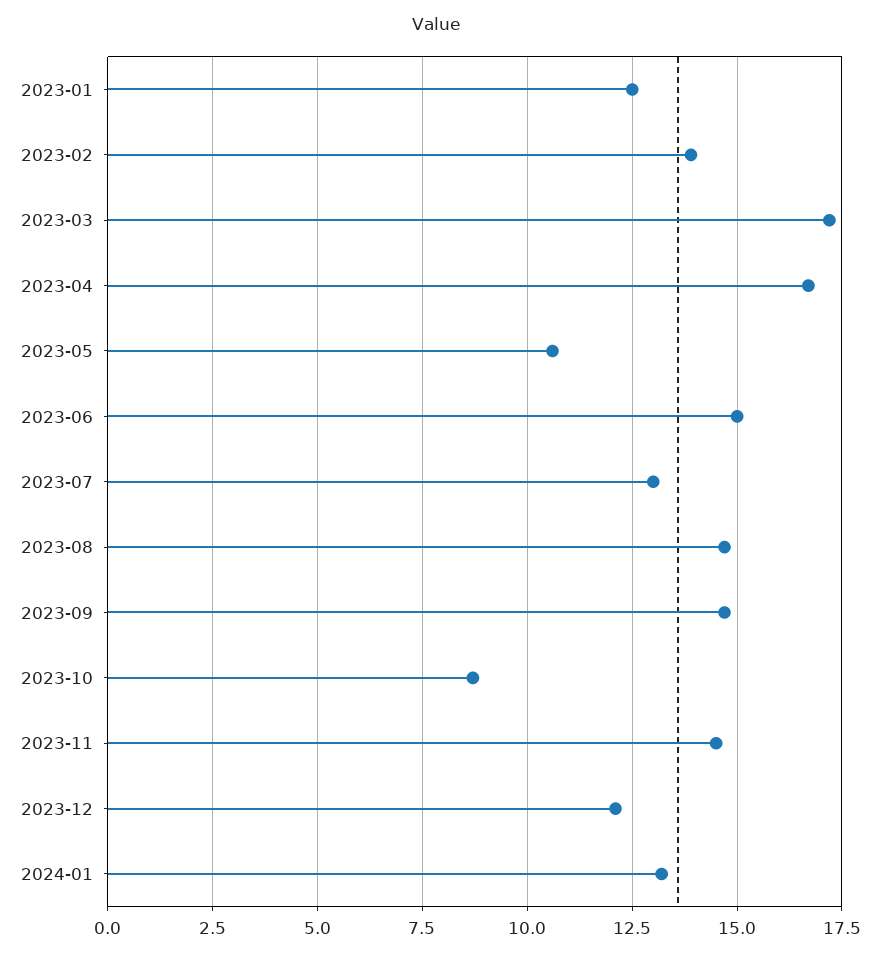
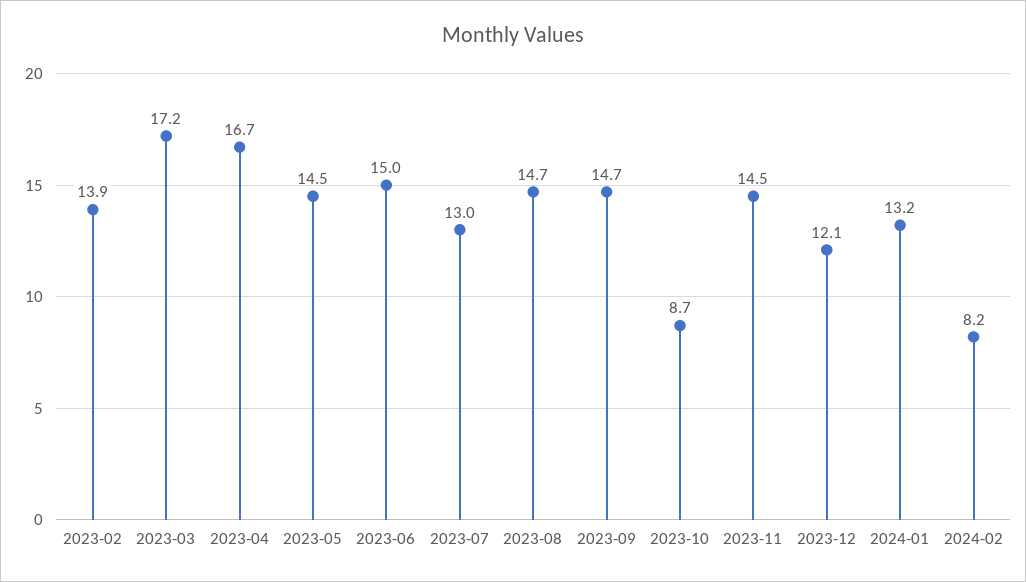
2023-01: 12.5 -> none
2023-05: 10.5 -> 14.5
2024-02: none -> 8.2

